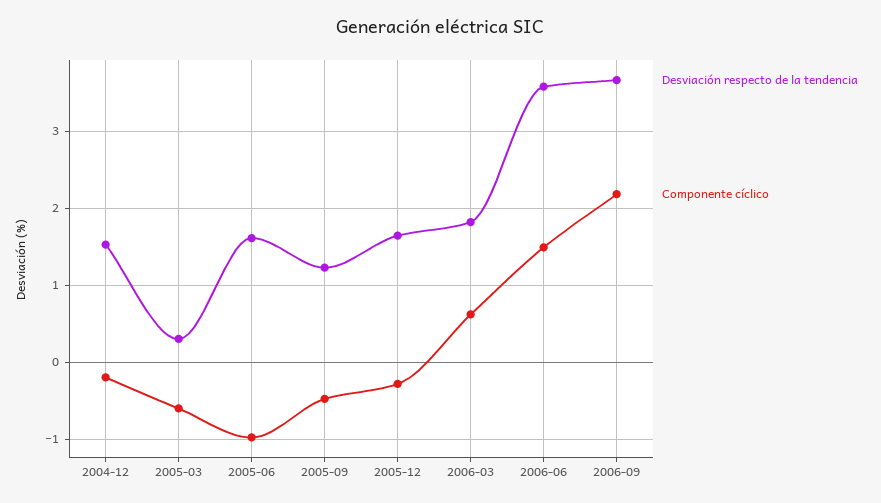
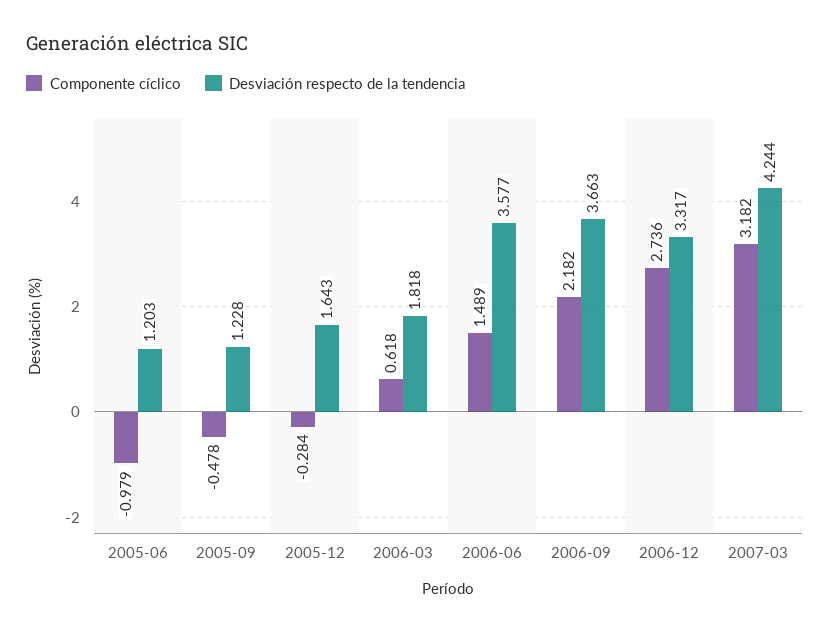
Desviación respecto de la tendencia, 2004-12: 1.5 -> none
Componente cíclico, 2004-12: -0.2 -> none
Desviación respecto de la tendencia, 2005-03: 0.3 -> none
Componente cíclico, 2005-03: -0.6 -> none
Desviación respecto de la tendencia, 2005-06: 1.6 -> 1.203
Componente cíclico, 2006-12: none -> 2.736
Desviación respecto de la tendencia, 2006-12: none -> 3.317
Componente cíclico, 2007-03: none -> 3.182
Desviación respecto de la tendencia, 2007-03: none -> 4.244

